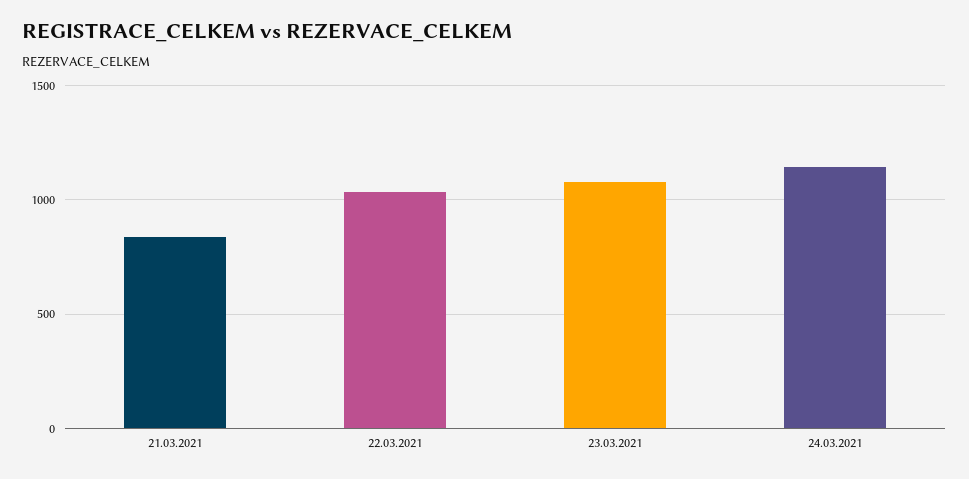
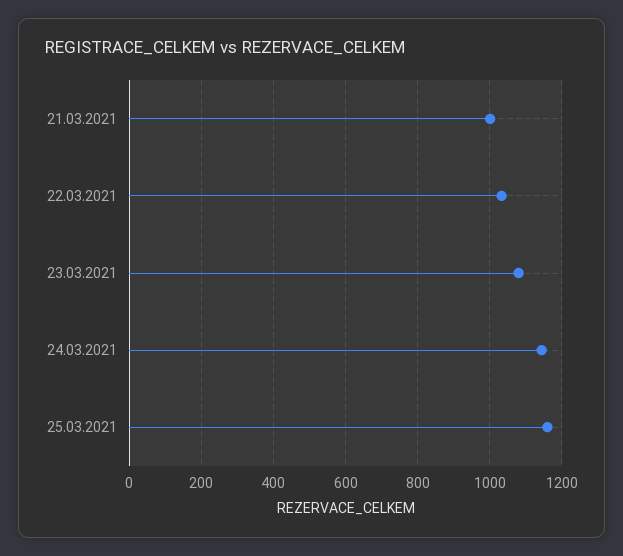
21.03.2021: 850 -> 1000
25.03.2021: none -> 1160

